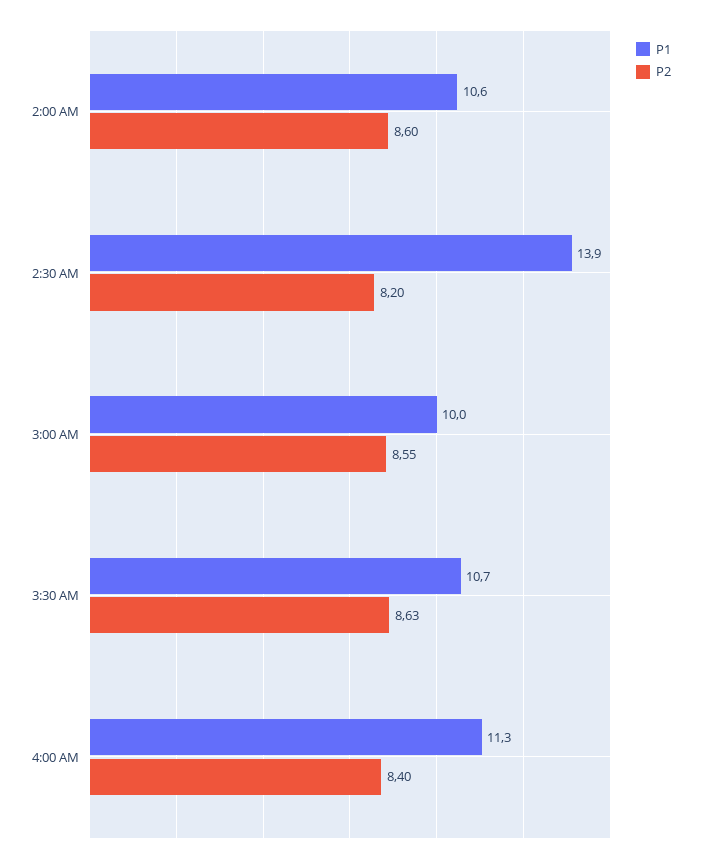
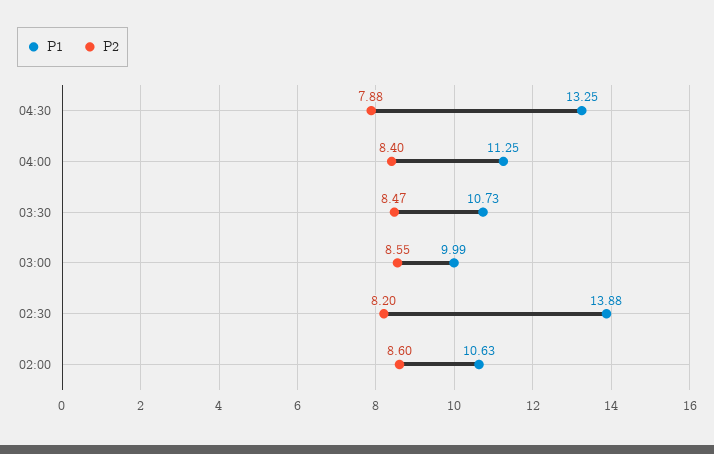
P2, 3:30 AM: 8.63 -> 8.47
P1, 04:30: none -> 13.25
P2, 04:30: none -> 7.88

